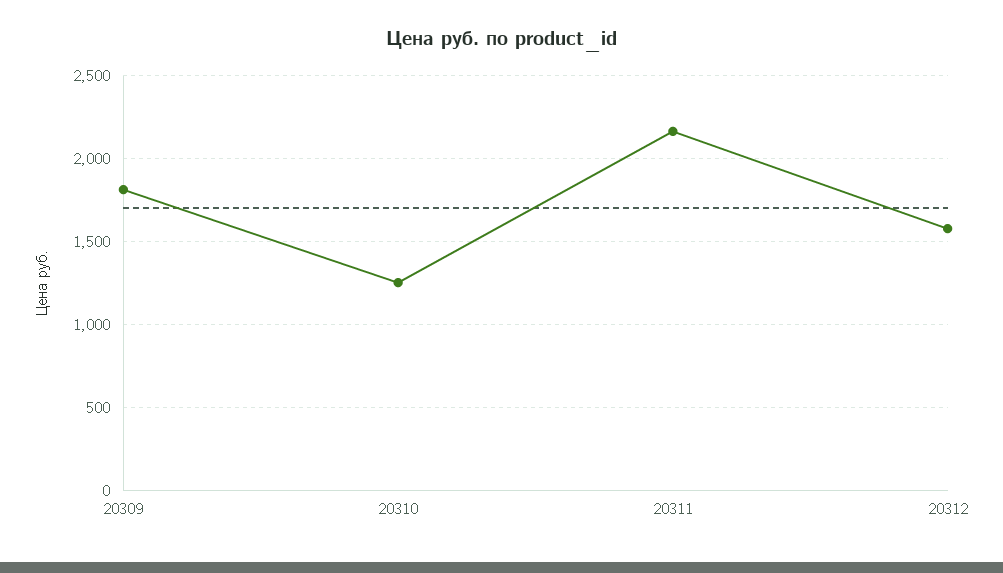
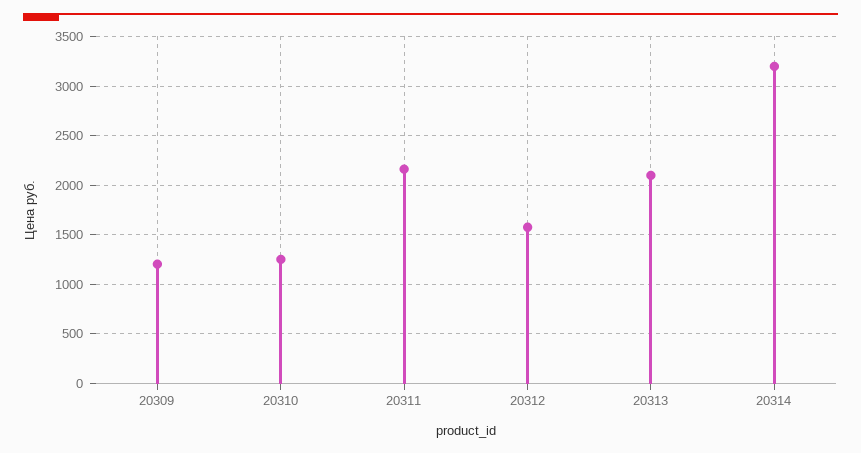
20309: 1800 -> 1200
20313: none -> 2100
20314: none -> 3200

